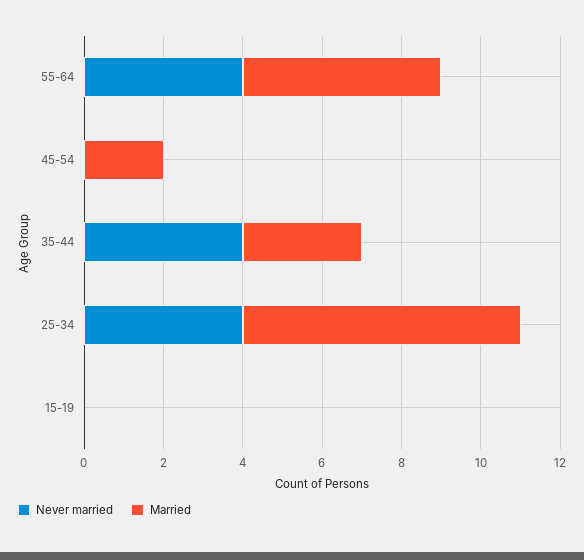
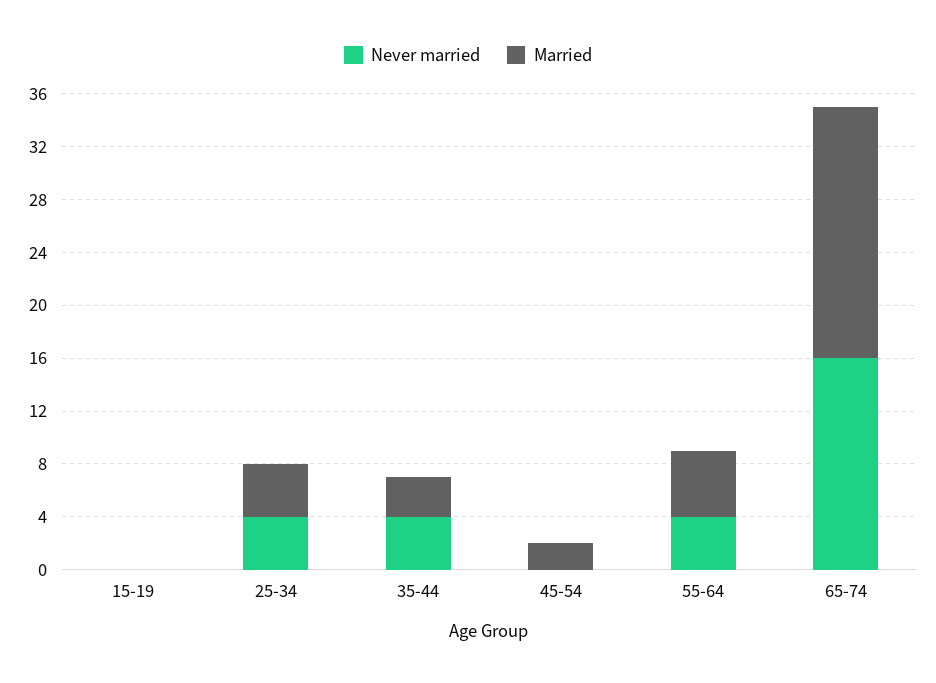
Married, 25-34: 7 -> 4
Never married, 65-74: none -> 16
Married, 65-74: none -> 19

